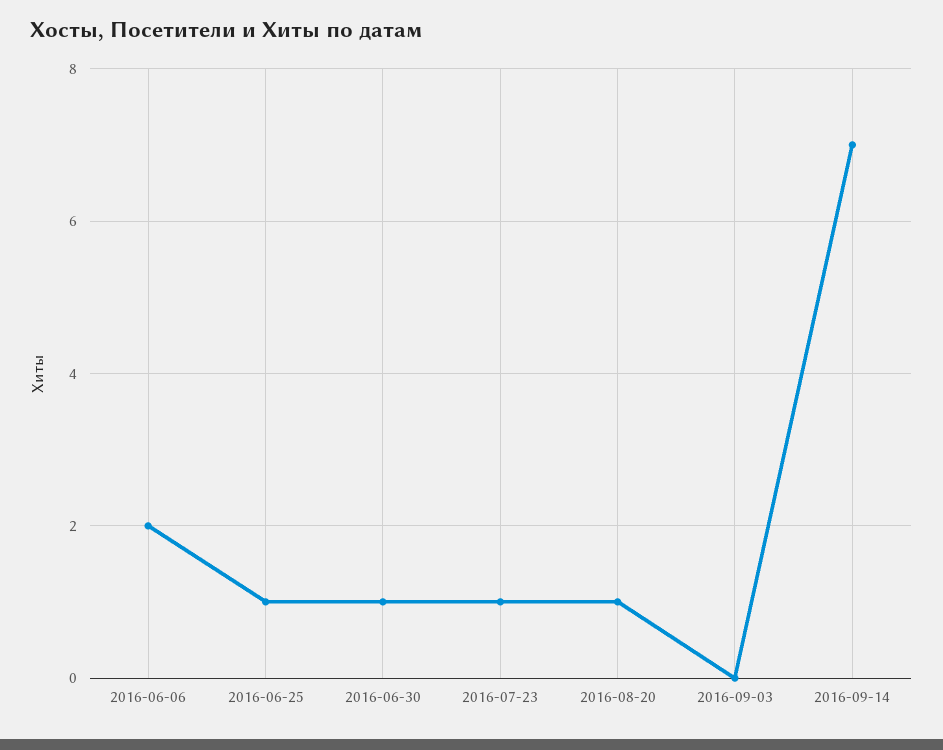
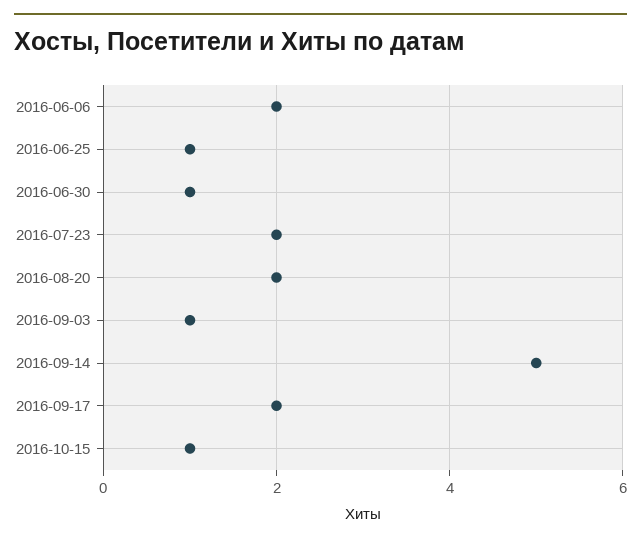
2016-07-23: 1 -> 2
2016-08-20: 1 -> 2
2016-09-03: 0 -> 1
2016-09-14: 7 -> 5
2016-09-17: none -> 2
2016-10-15: none -> 1

